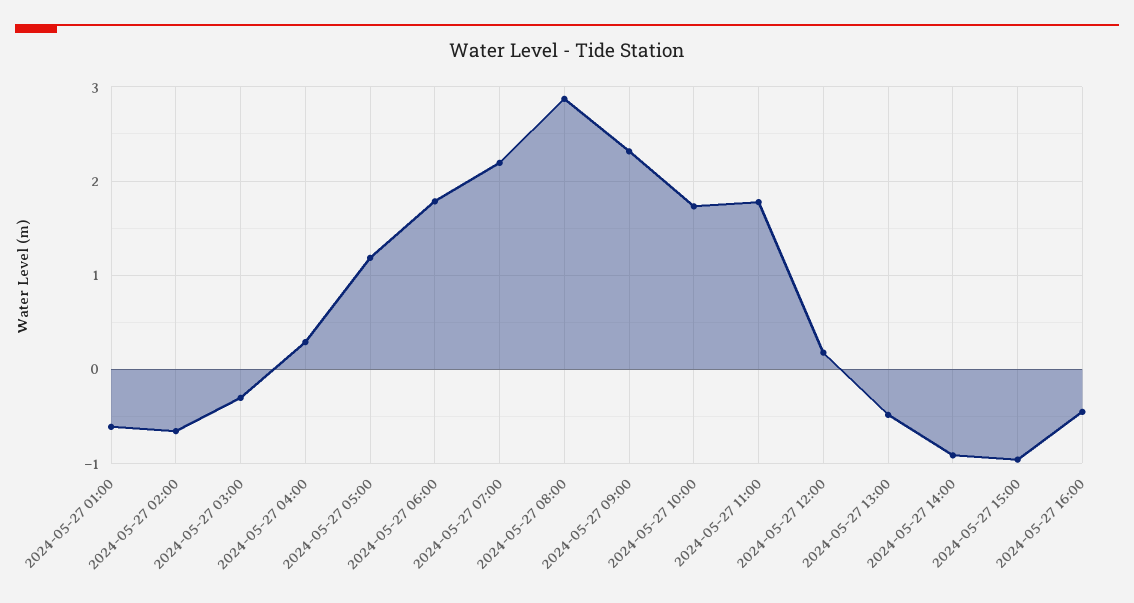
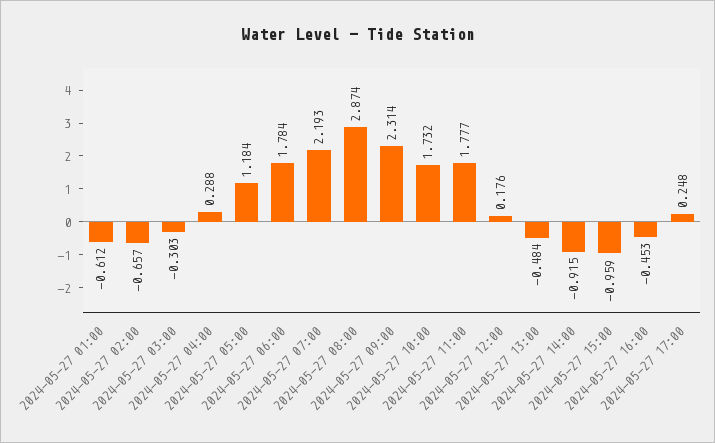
2024-05-27 17:00: none -> 0.248

